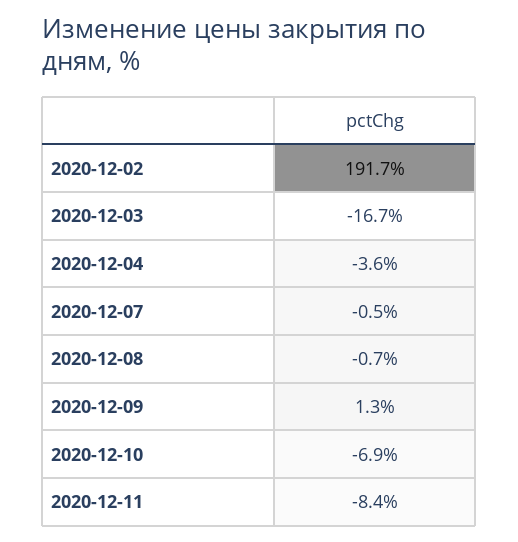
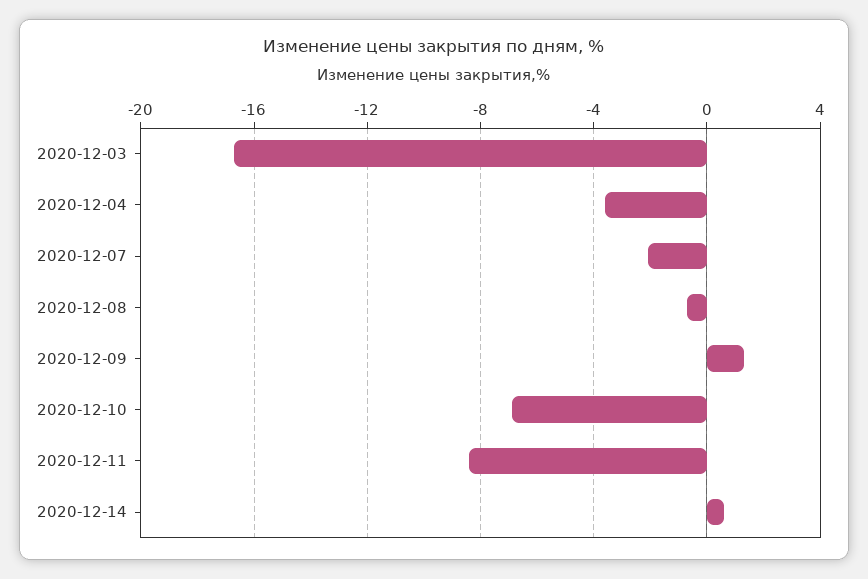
2020-12-02: 191.7 -> none
2020-12-07: -0.5 -> -2
2020-12-14: none -> 0.5

